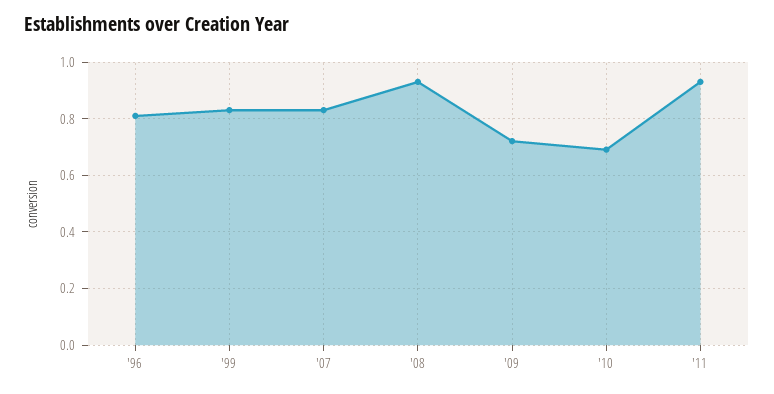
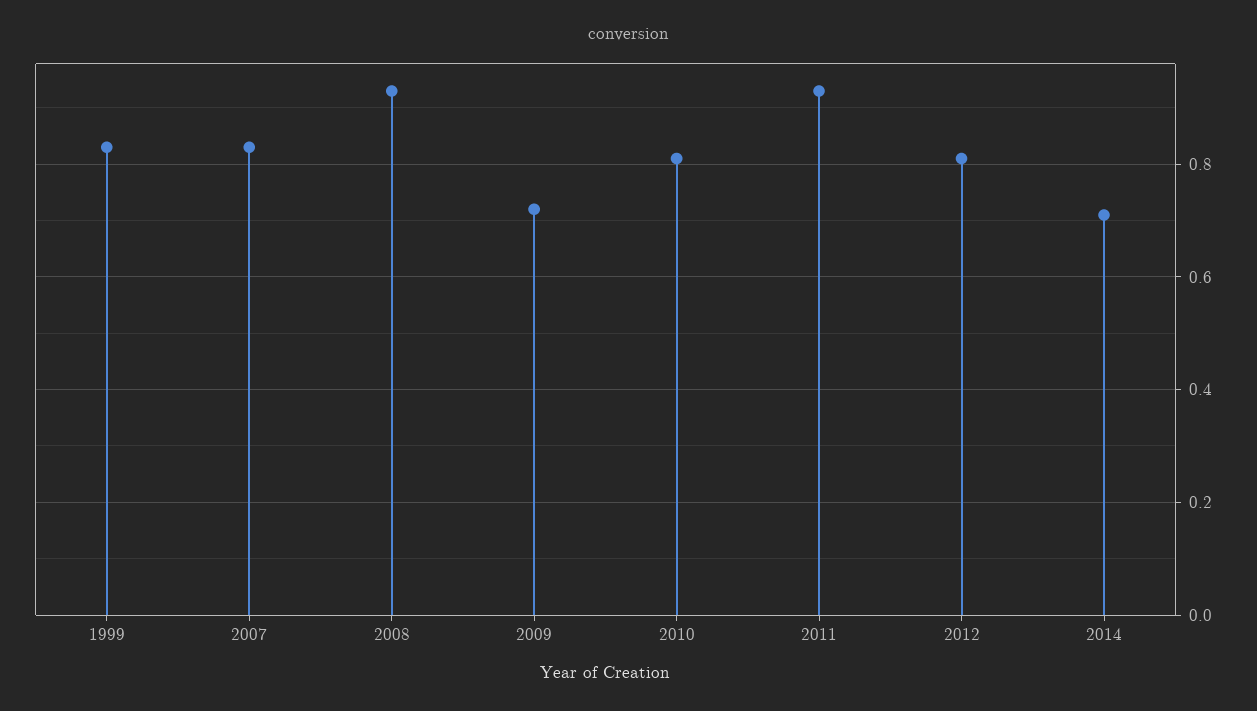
'96: 0.8 -> none
'10: 0.7 -> 0.8
2012: none -> 0.8
2014: none -> 0.7

